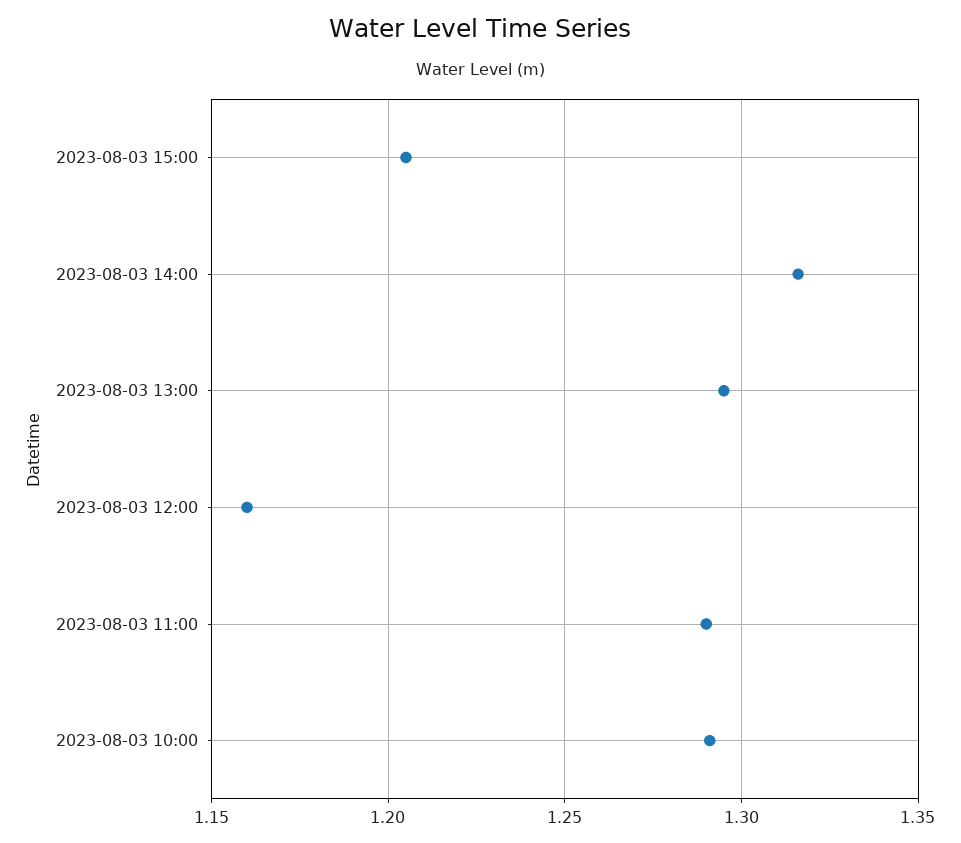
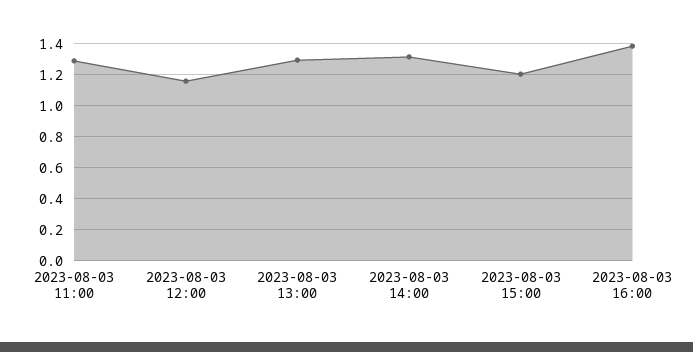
2023-08-03 10:00: 1.29 -> none
2023-08-03 16:00: none -> 1.4

